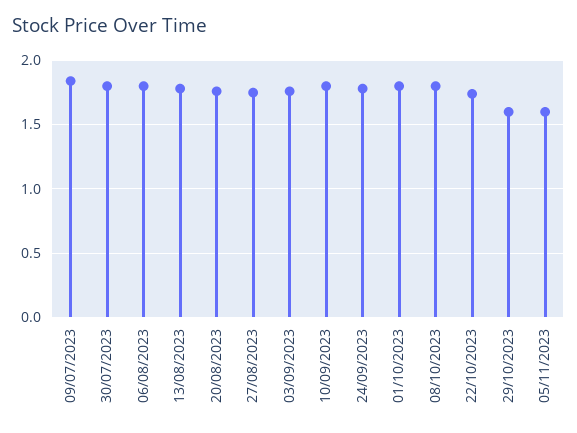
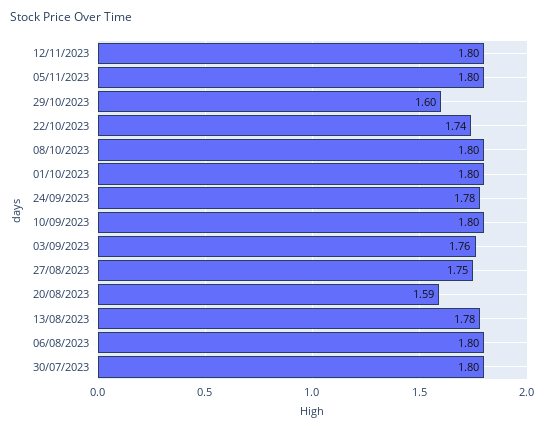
09/07/2023: 1.85 -> none
20/08/2023: 1.75 -> 1.59
05/11/2023: 1.6 -> 1.8
12/11/2023: none -> 1.8

